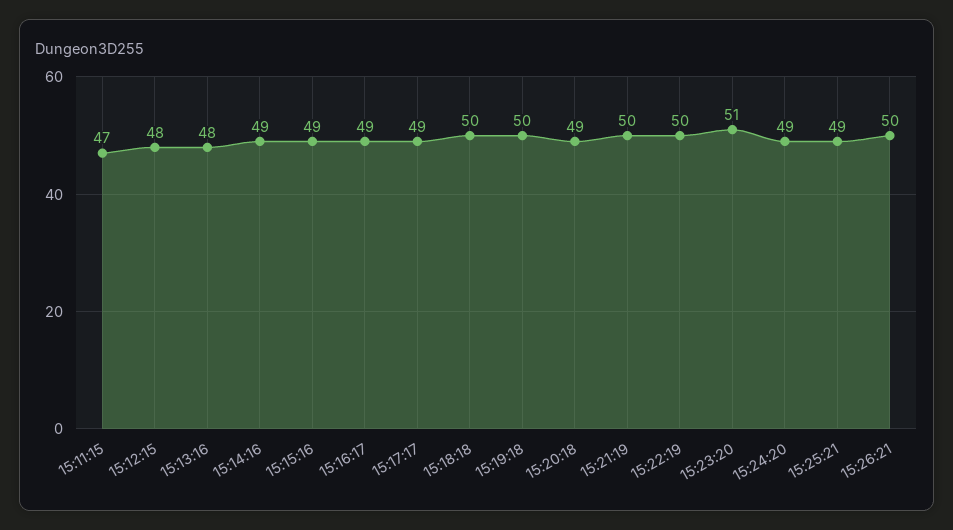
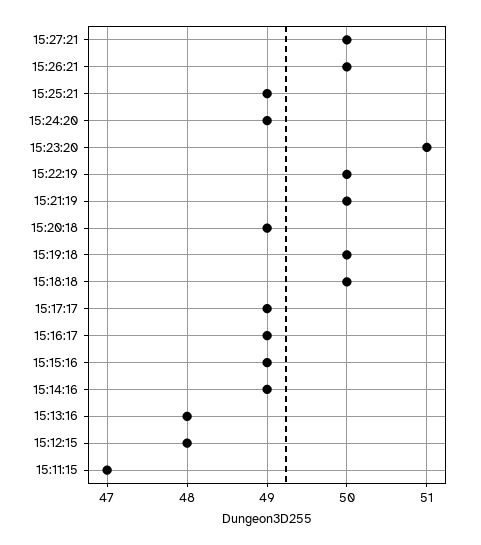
15:27:21: none -> 50

